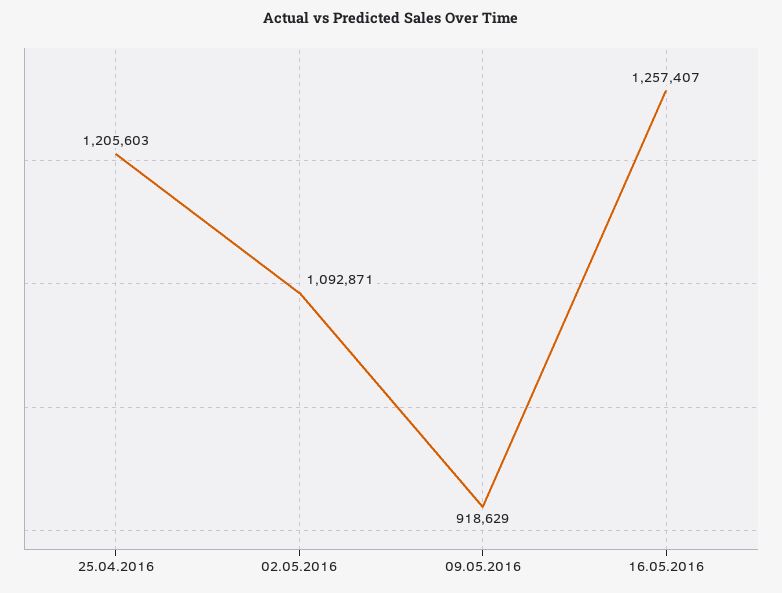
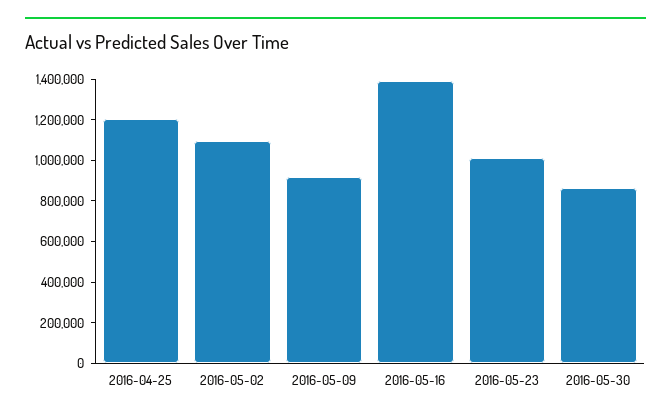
16.05.2016: 1257407 -> 1400000
2016-05-23: none -> 1000000
2016-05-30: none -> 850000

